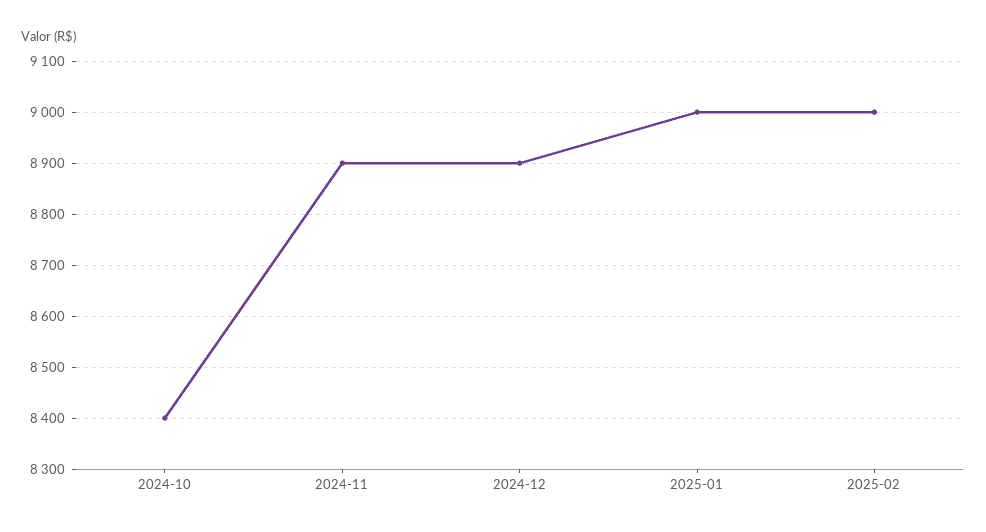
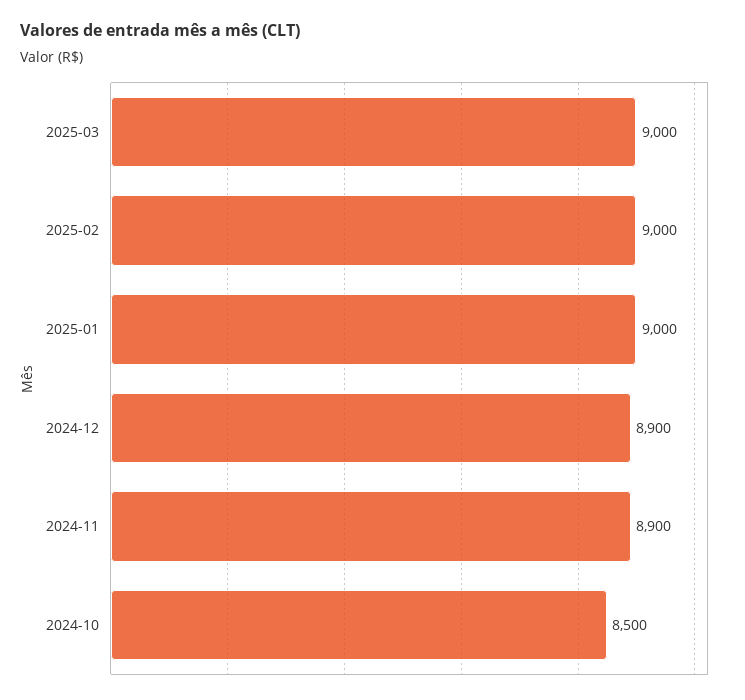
2024-10: 8400 -> 8500
2025-03: none -> 9000

